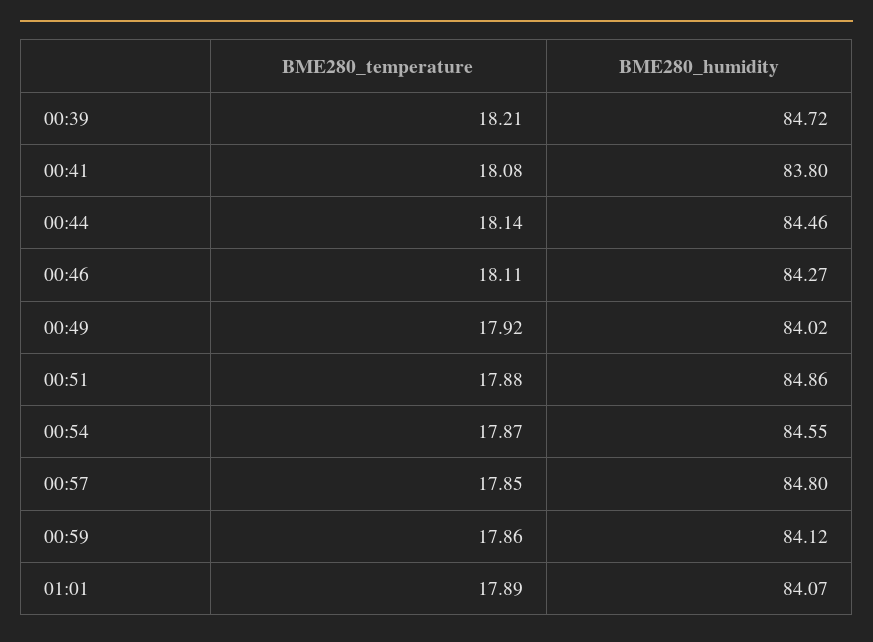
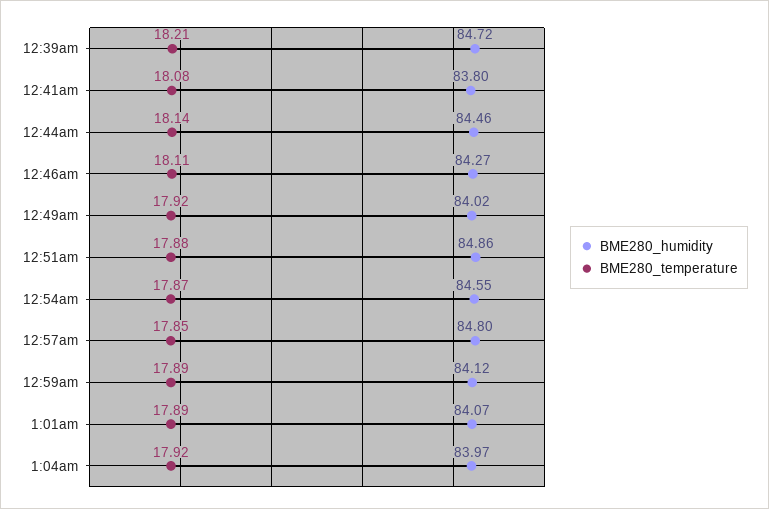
BME280_temperature, 00:59: 17.86 -> 17.89
BME280_humidity, 1:04am: none -> 83.97
BME280_temperature, 1:04am: none -> 17.92

